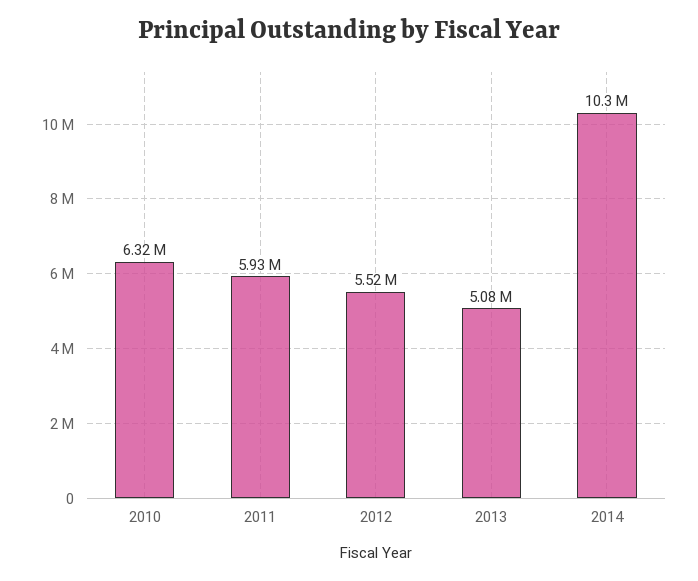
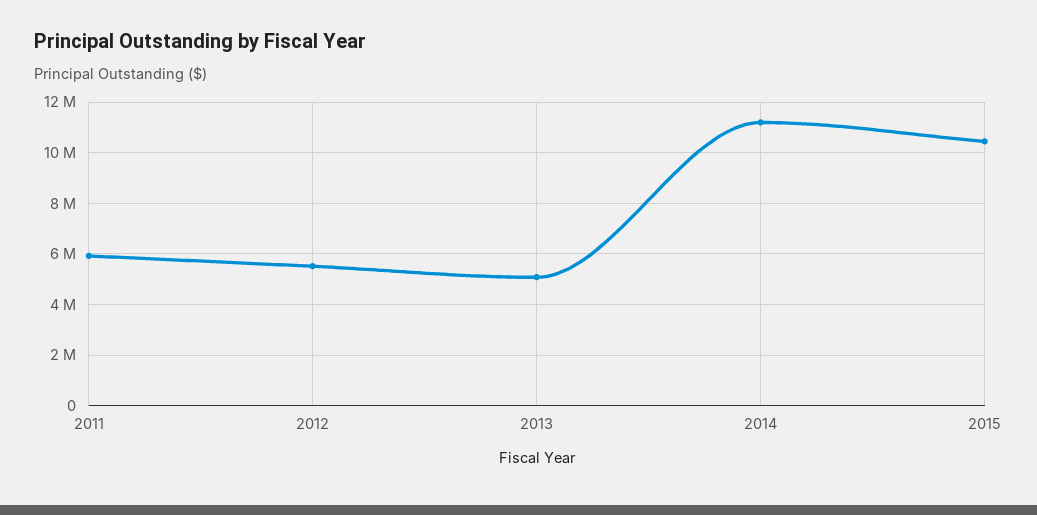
2010: 6320000 -> none
2014: 10300000 -> 11250000
2015: none -> 10500000

